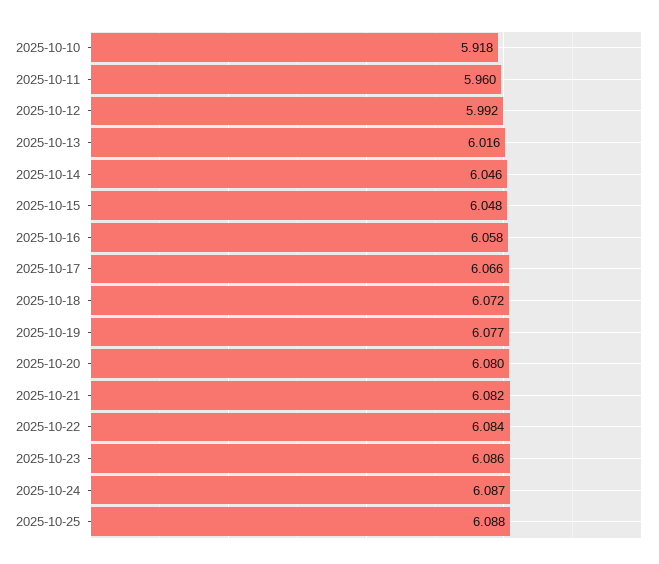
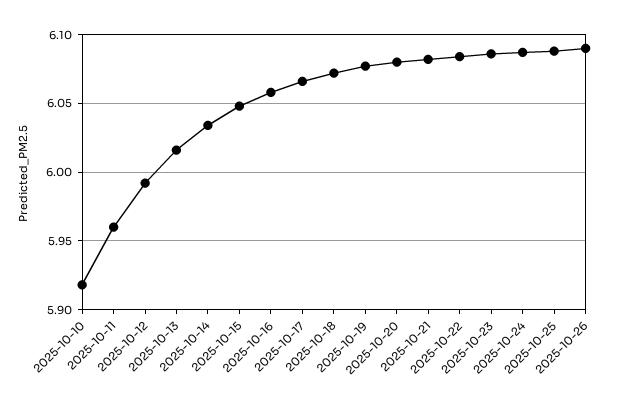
2025-10-14: 6.046 -> 6.035
2025-10-26: none -> 6.09

